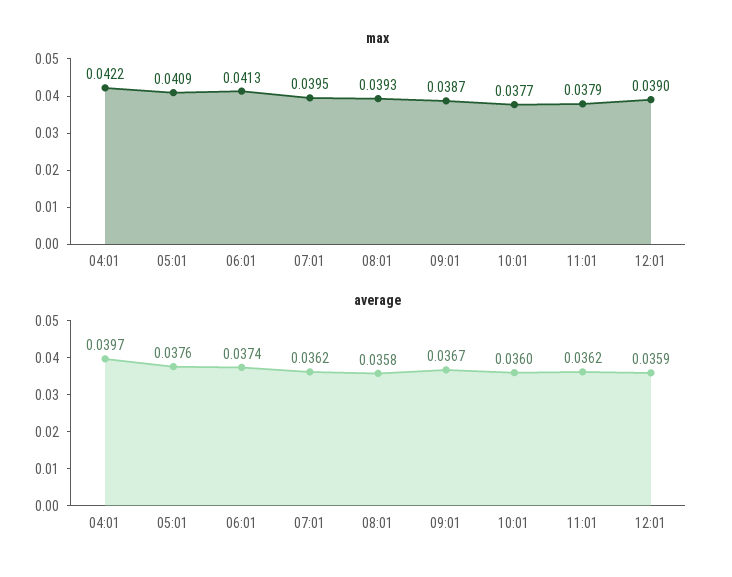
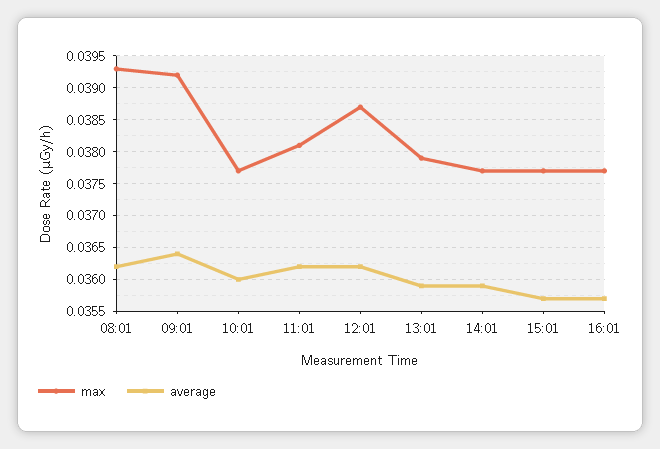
max, 04:01: 0.0422 -> none
max, 05:01: 0.0409 -> none
max, 06:01: 0.0413 -> none
max, 07:01: 0.0395 -> none
max, 09:01: 0.0387 -> 0.0392
max, 11:01: 0.0379 -> 0.0381
max, 12:01: 0.039 -> 0.0387
average, 04:01: 0.0397 -> none
average, 05:01: 0.0376 -> none
average, 06:01: 0.0374 -> none
average, 07:01: 0.0362 -> none
average, 08:01: 0.0358 -> 0.0362
average, 09:01: 0.0367 -> 0.0364
average, 12:01: 0.0359 -> 0.0362
max, 13:01: none -> 0.0379
average, 13:01: none -> 0.0359
max, 14:01: none -> 0.0377
average, 14:01: none -> 0.0359
max, 15:01: none -> 0.0377
average, 15:01: none -> 0.0357
max, 16:01: none -> 0.0377
average, 16:01: none -> 0.0357

